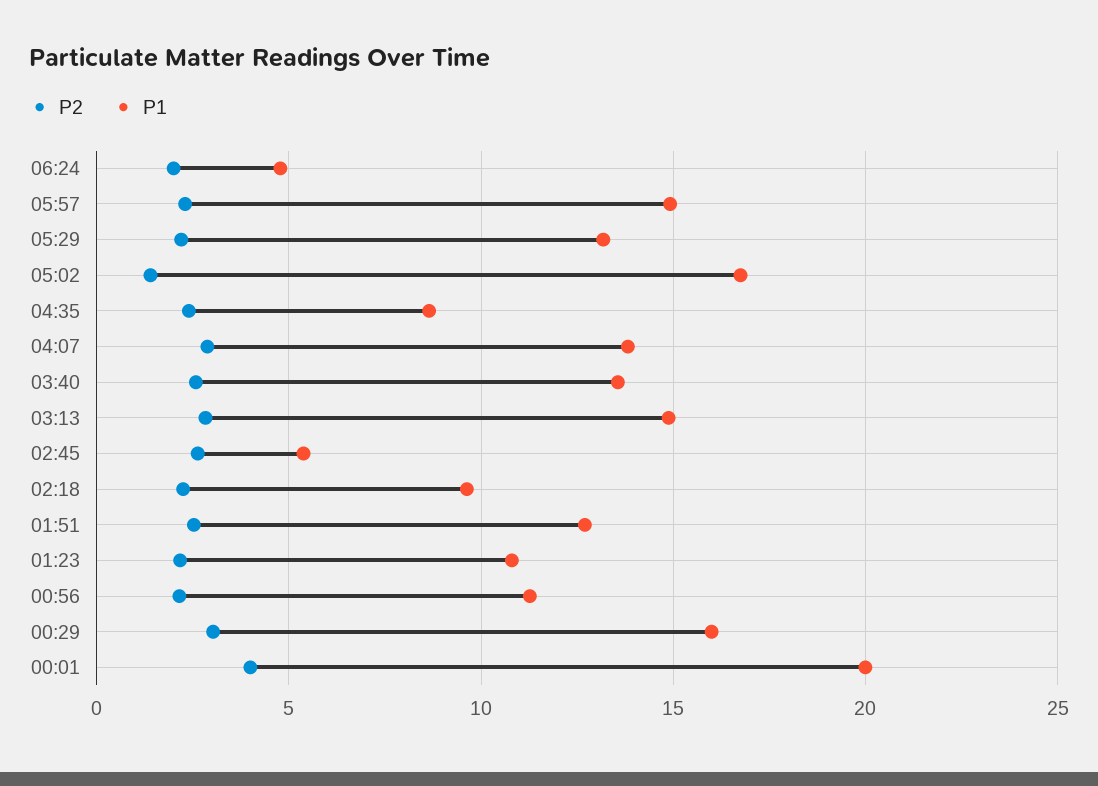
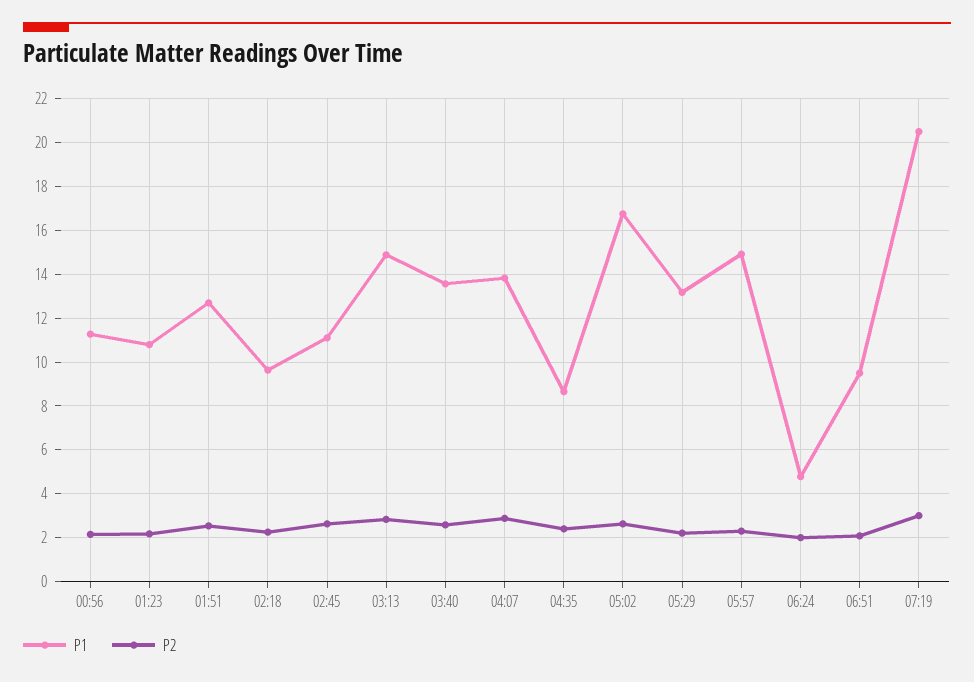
P2, 05:02: 1.5 -> 2.5
P1, 02:45: 5.5 -> 11
P2, 00:29: 3 -> none
P1, 00:29: 16 -> none
P2, 00:01: 4 -> none
P1, 00:01: 20 -> none
P1, 06:51: none -> 9.5
P2, 06:51: none -> 2
P1, 07:19: none -> 20.5
P2, 07:19: none -> 3

